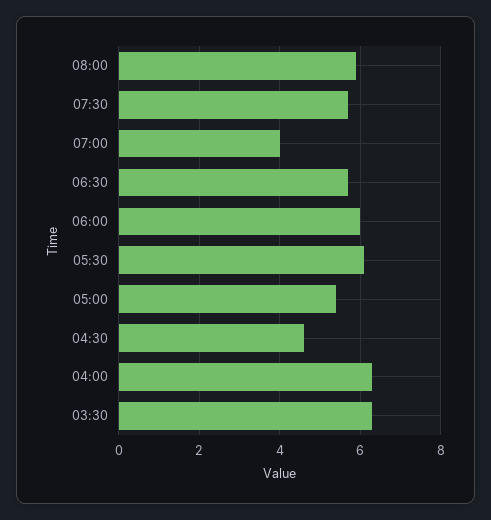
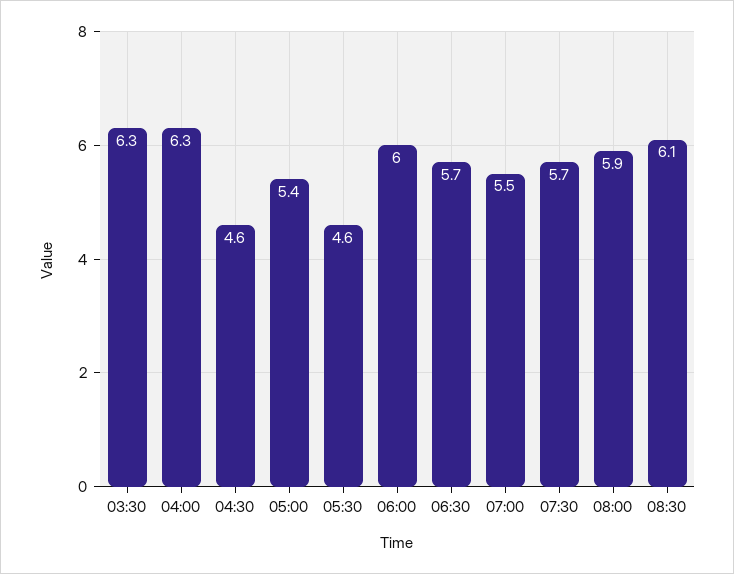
07:00: 4 -> 5.5
05:30: 6 -> 4.6
08:30: none -> 6.1

